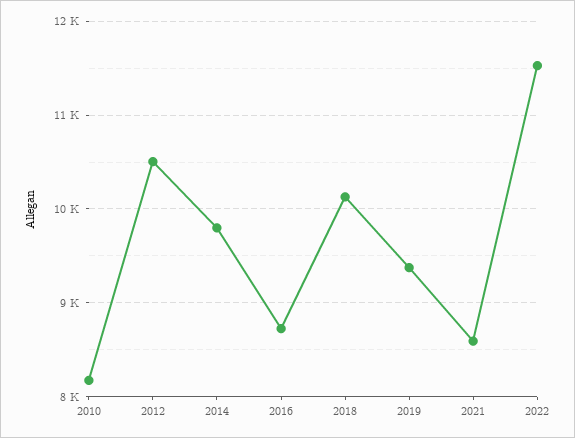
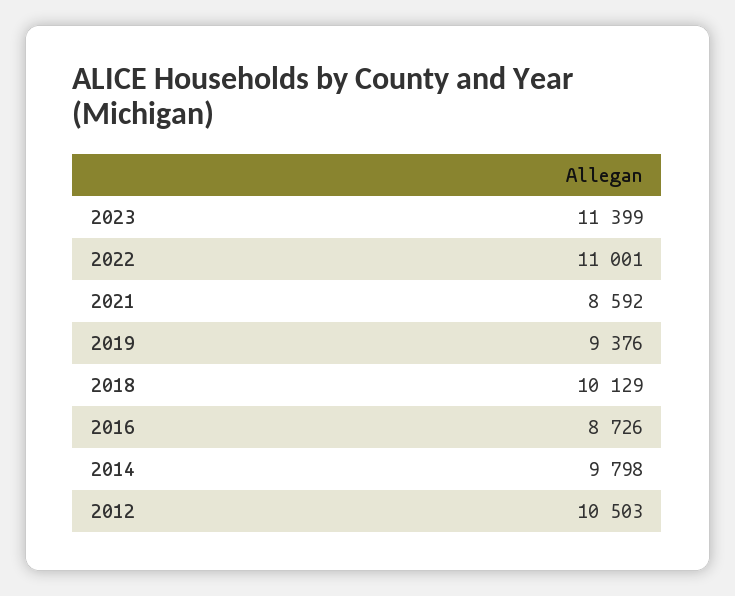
2010: 8200 -> none
2022: 11500 -> 11001
2023: none -> 11399

